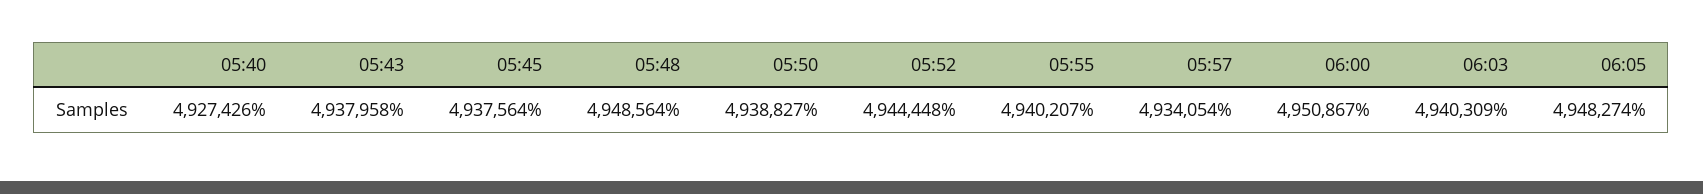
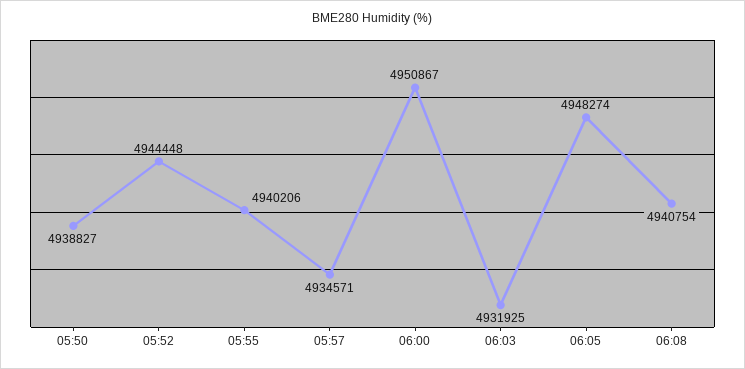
05:40: 4927426 -> none
05:43: 4937958 -> none
05:45: 4937564 -> none
05:48: 4948564 -> none
05:55: 4940207 -> 4940206
05:57: 4934054 -> 4934571
06:03: 4940309 -> 4931925
06:08: none -> 4940754

